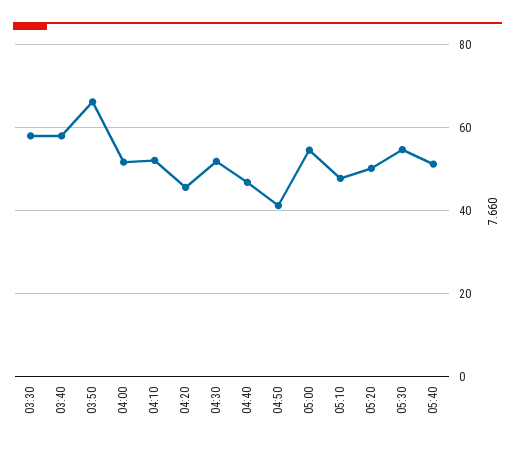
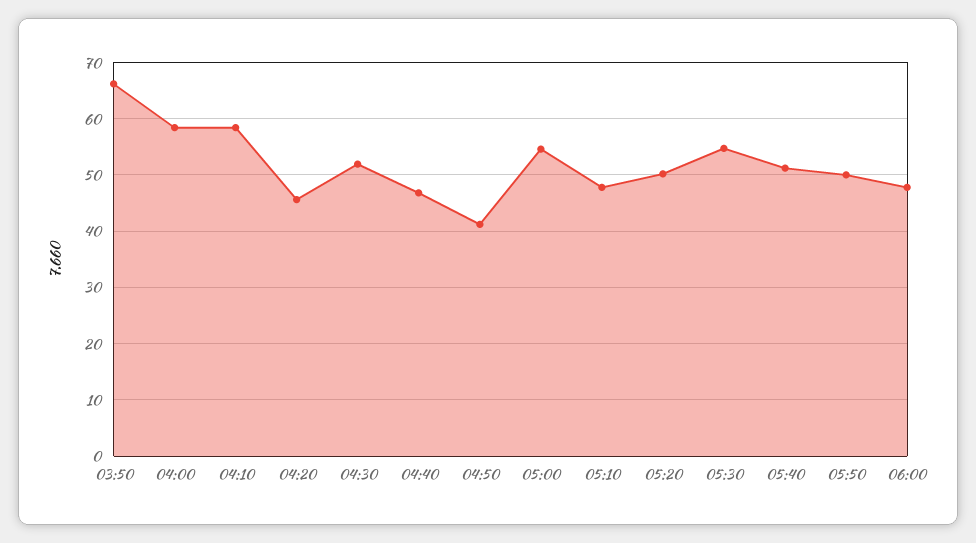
03:30: 58 -> none
03:40: 58 -> none
04:00: 52 -> 58
04:10: 52 -> 58
05:50: none -> 50
06:00: none -> 48

